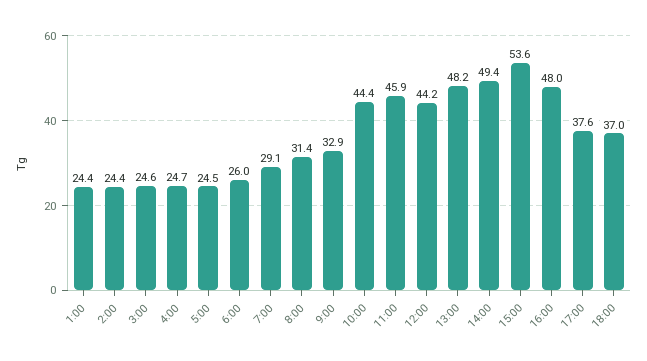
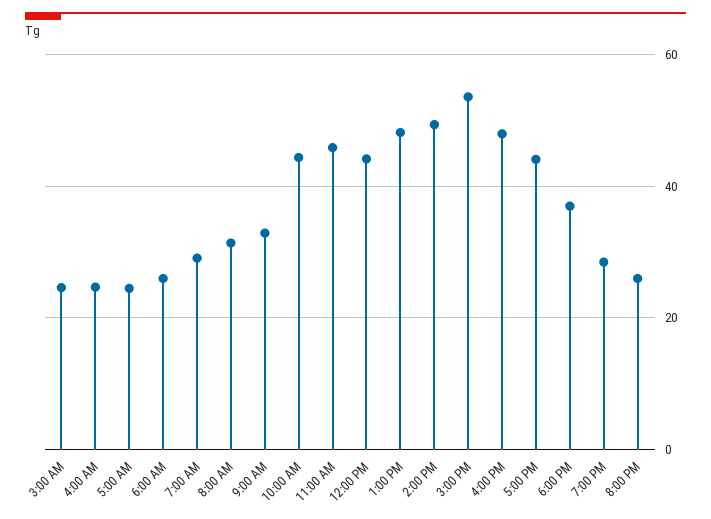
1:00: 24.4 -> none
2:00: 24.4 -> none
17:00: 37.6 -> 44
7:00 PM: none -> 28
8:00 PM: none -> 26

